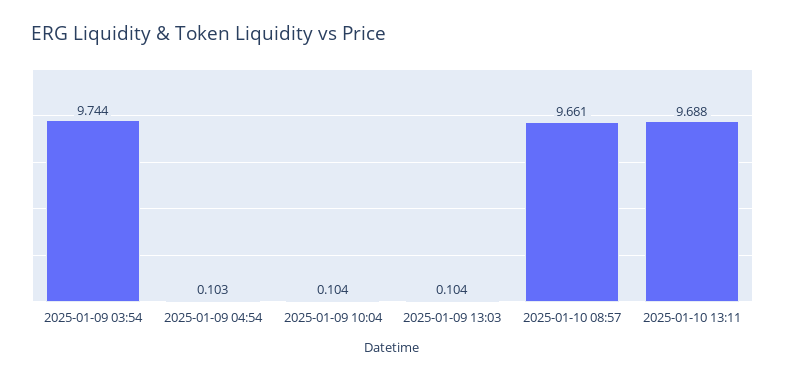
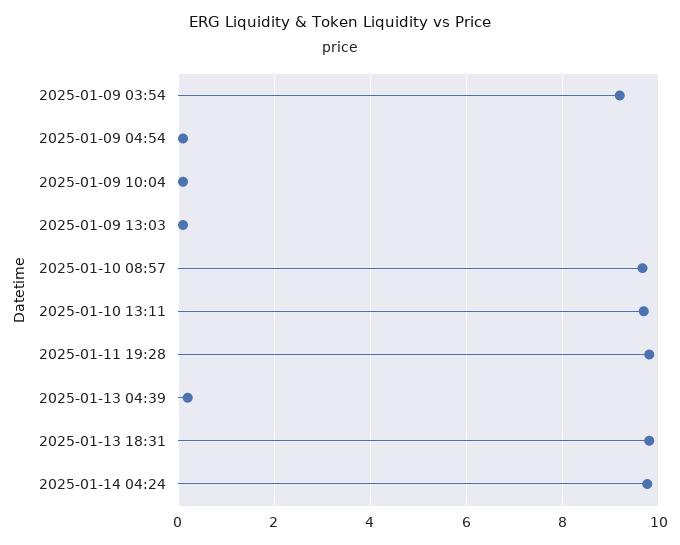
2025-01-09 03:54: 9.744 -> 9.2
2025-01-11 19:28: none -> 9.8
2025-01-13 04:39: none -> 0.2
2025-01-13 18:31: none -> 9.8
2025-01-14 04:24: none -> 9.8

